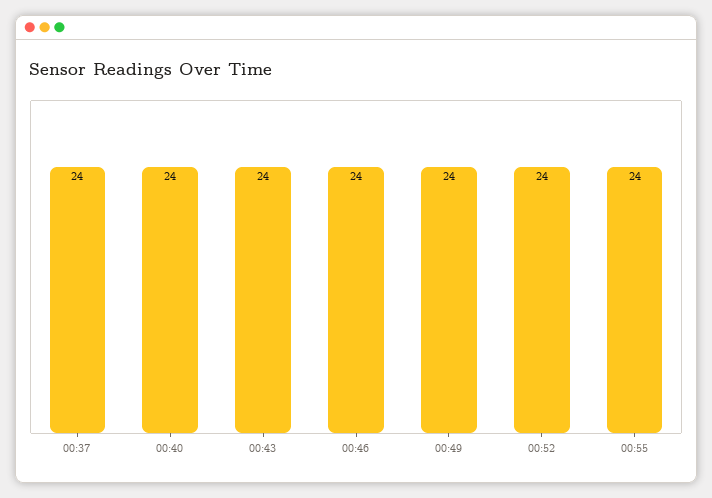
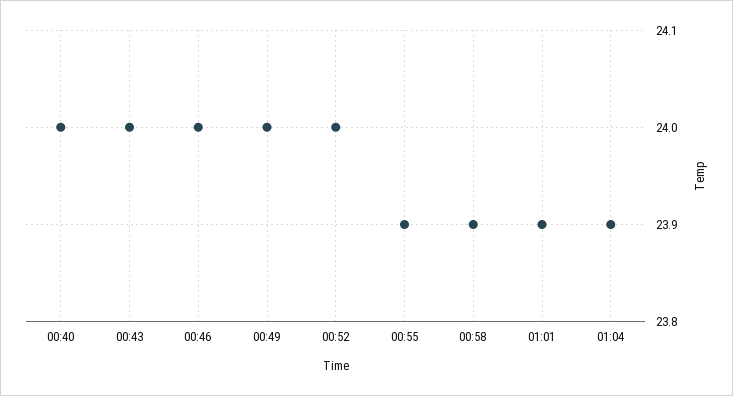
00:37: 24 -> none
00:55: 24 -> 23.9
00:58: none -> 23.9
01:01: none -> 23.9
01:04: none -> 23.9

